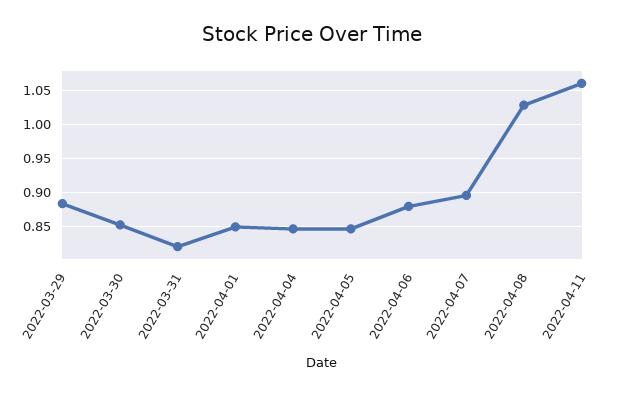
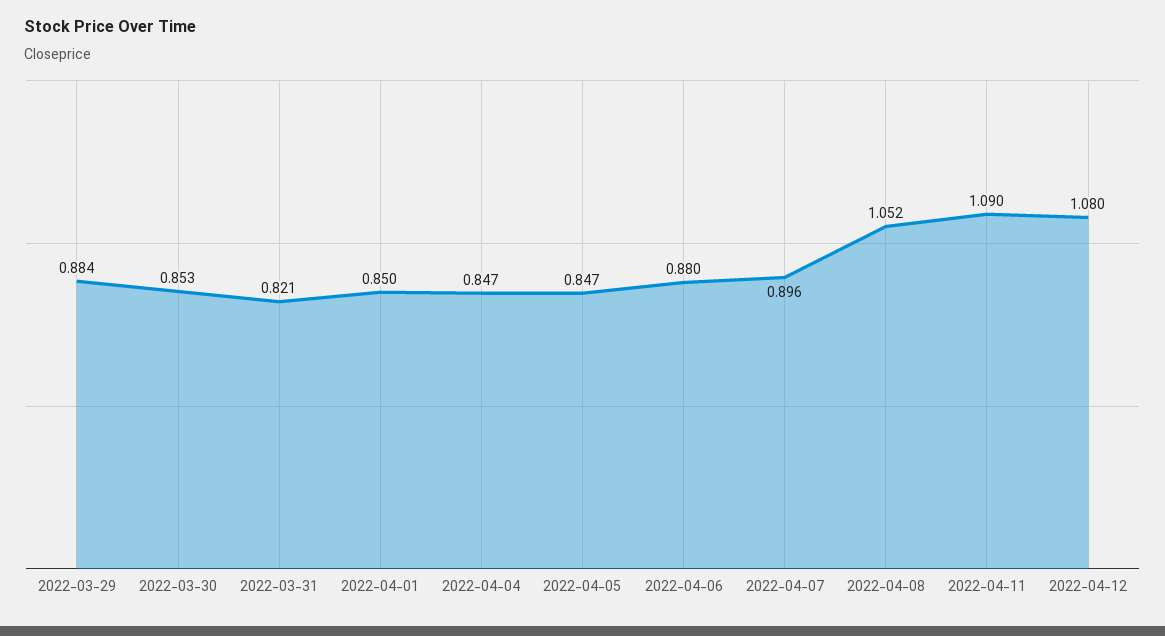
2022-04-08: 1.03 -> 1.052
2022-04-11: 1.06 -> 1.09
2022-04-12: none -> 1.08

